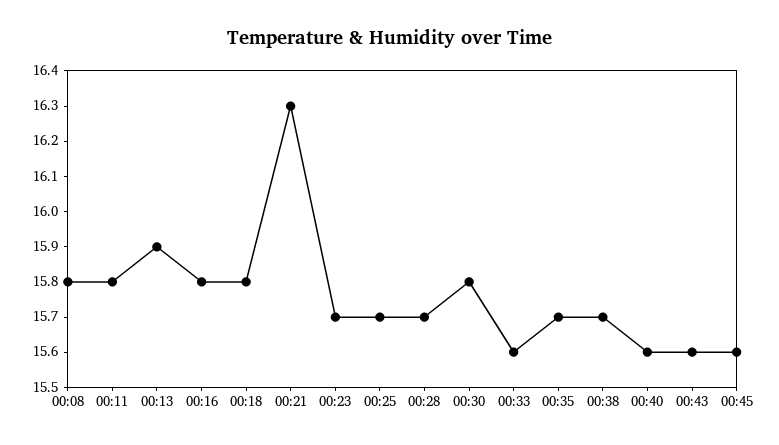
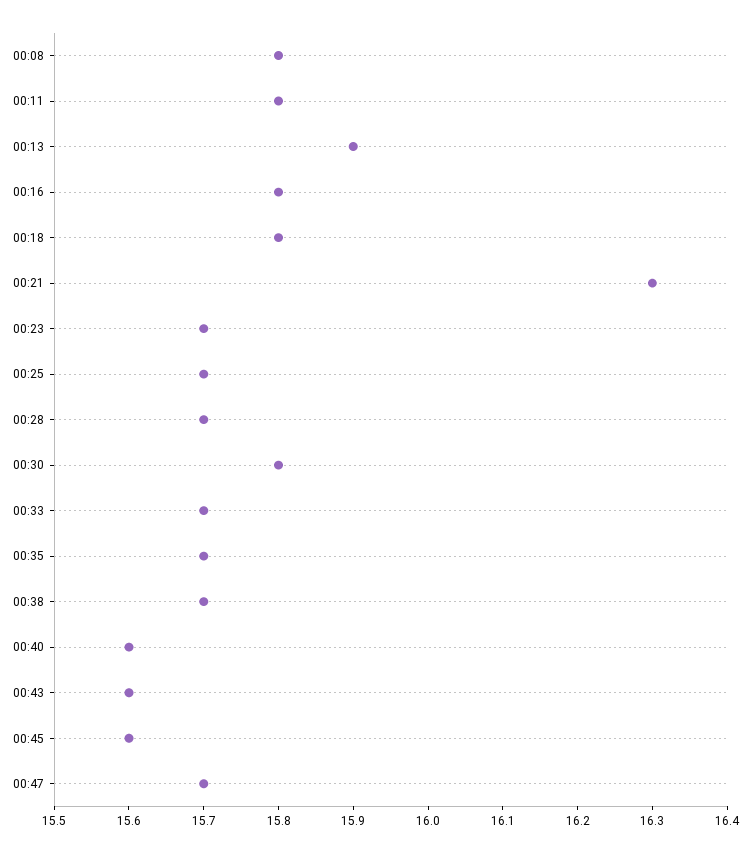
00:33: 15.6 -> 15.7
00:47: none -> 15.7

